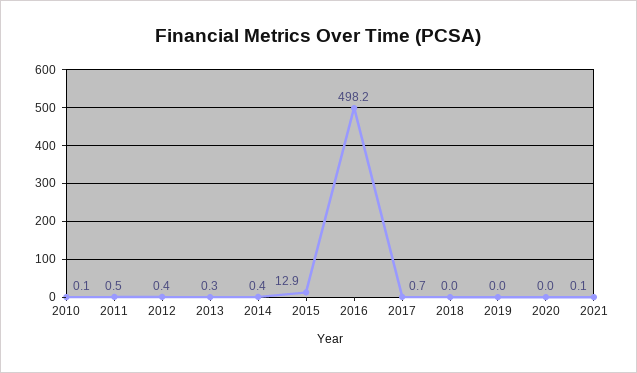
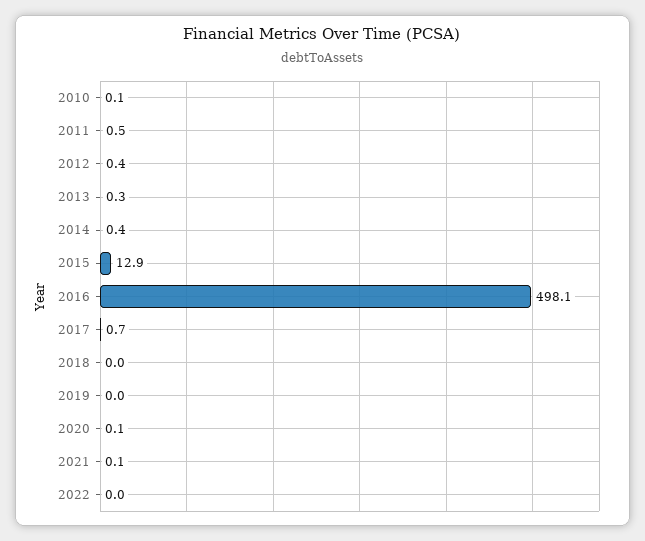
2016: 498.2 -> 498.1
2020: 0 -> 0.1
2022: none -> 0

